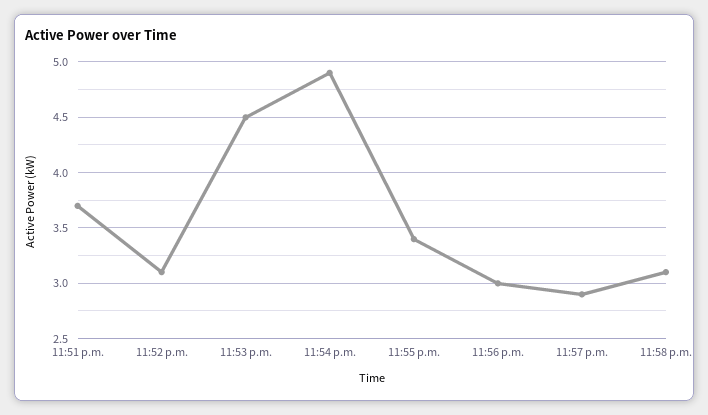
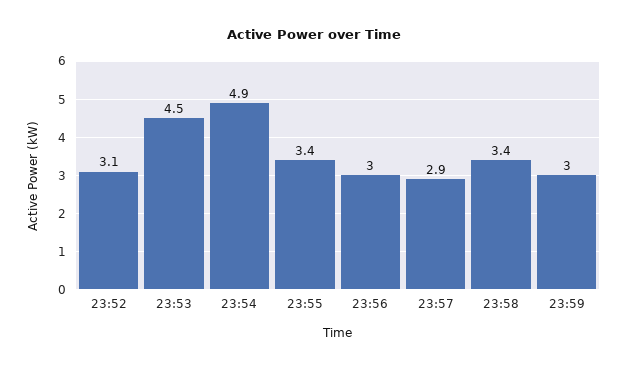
11:51 p.m.: 3.7 -> none
11:58 p.m.: 3.1 -> 3.4
23:59: none -> 3

